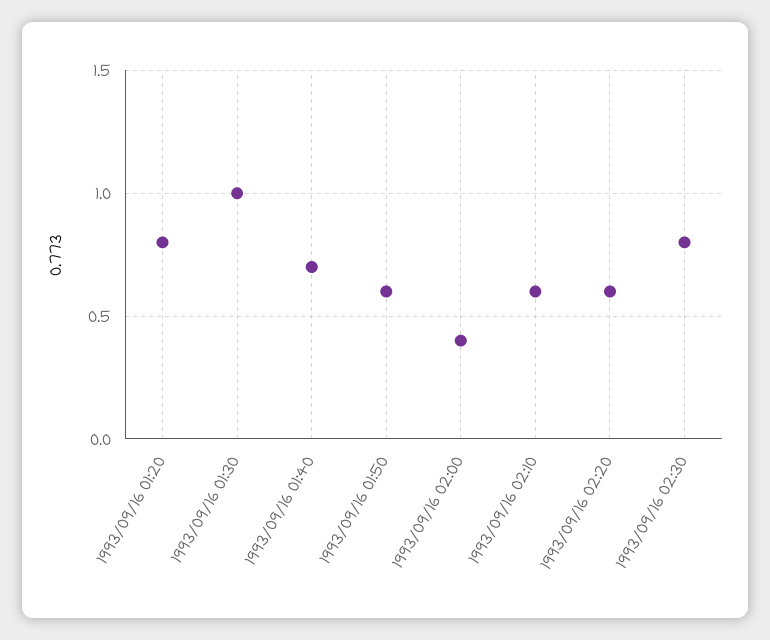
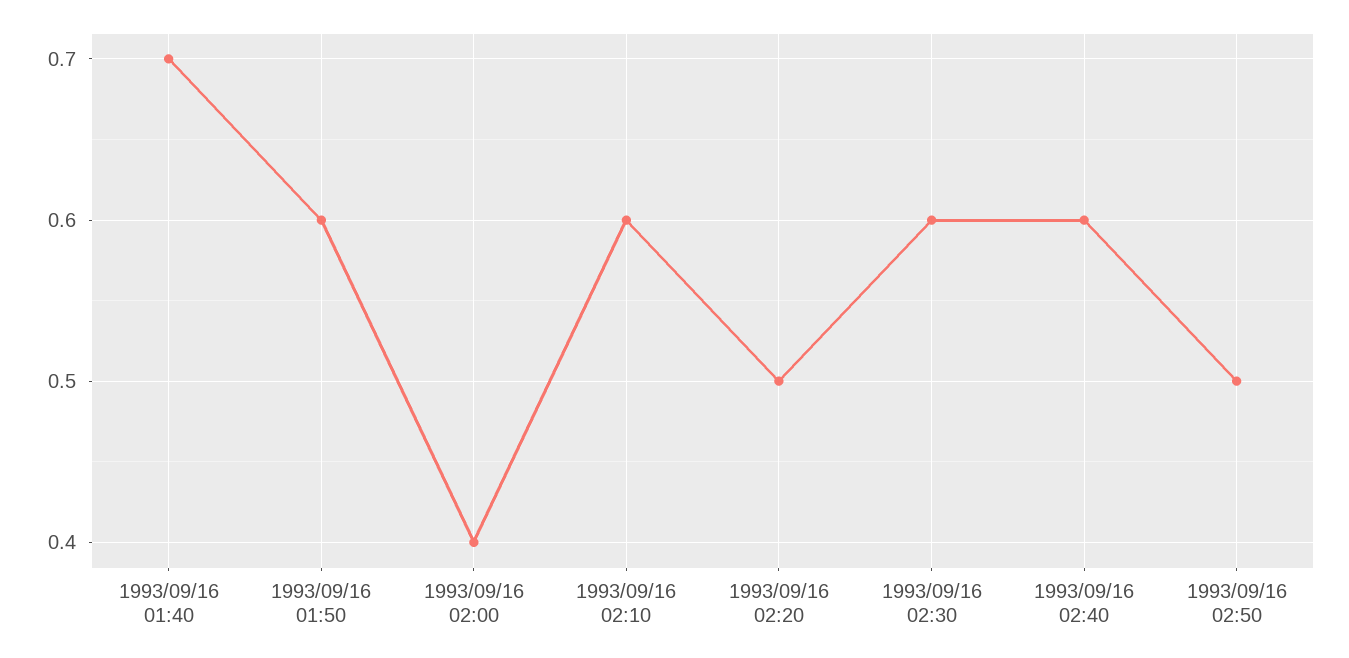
1993/09/16 01:20: 0.8 -> none
1993/09/16 01:30: 1 -> none
1993/09/16 02:20: 0.6 -> 0.5
1993/09/16 02:30: 0.8 -> 0.6
1993/09/16 02:40: none -> 0.6
1993/09/16 02:50: none -> 0.5

